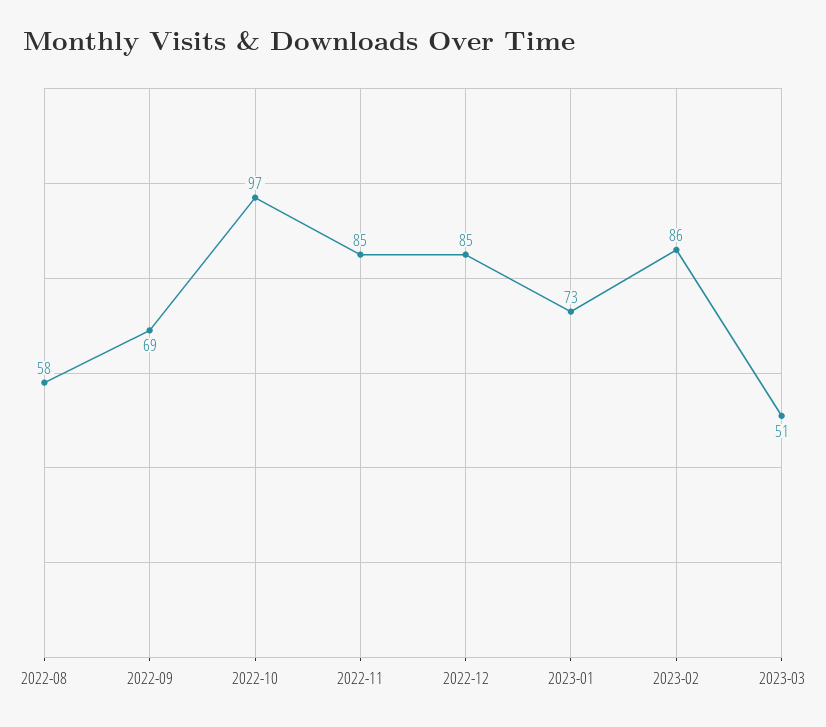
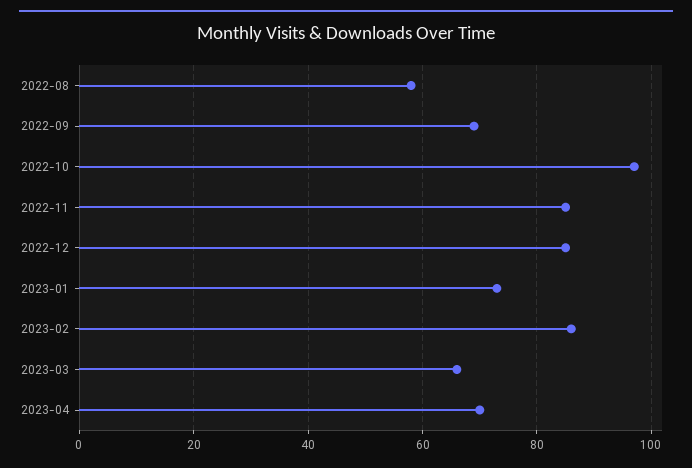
2023-03: 51 -> 65
2023-04: none -> 70

